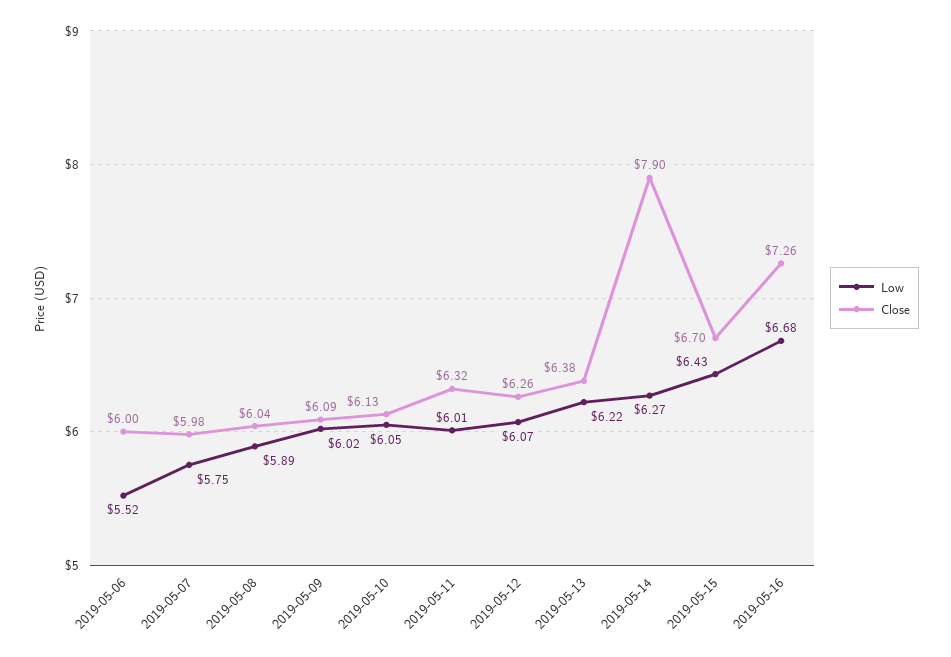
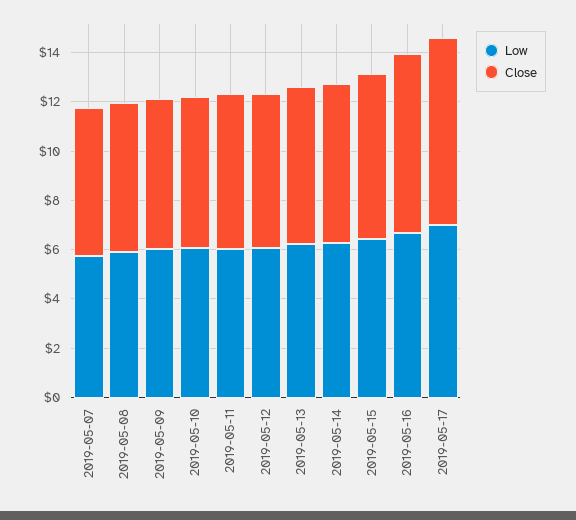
Low, 2019-05-06: 5.52 -> none
Close, 2019-05-06: 6 -> none
Close, 2019-05-14: 7.9 -> 6.5
Low, 2019-05-17: none -> 7
Close, 2019-05-17: none -> 7.5

